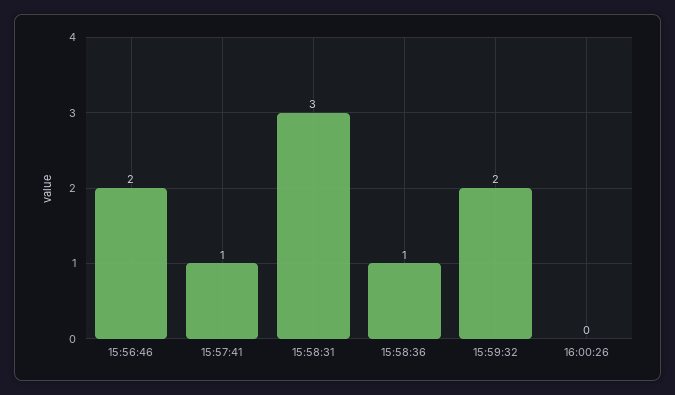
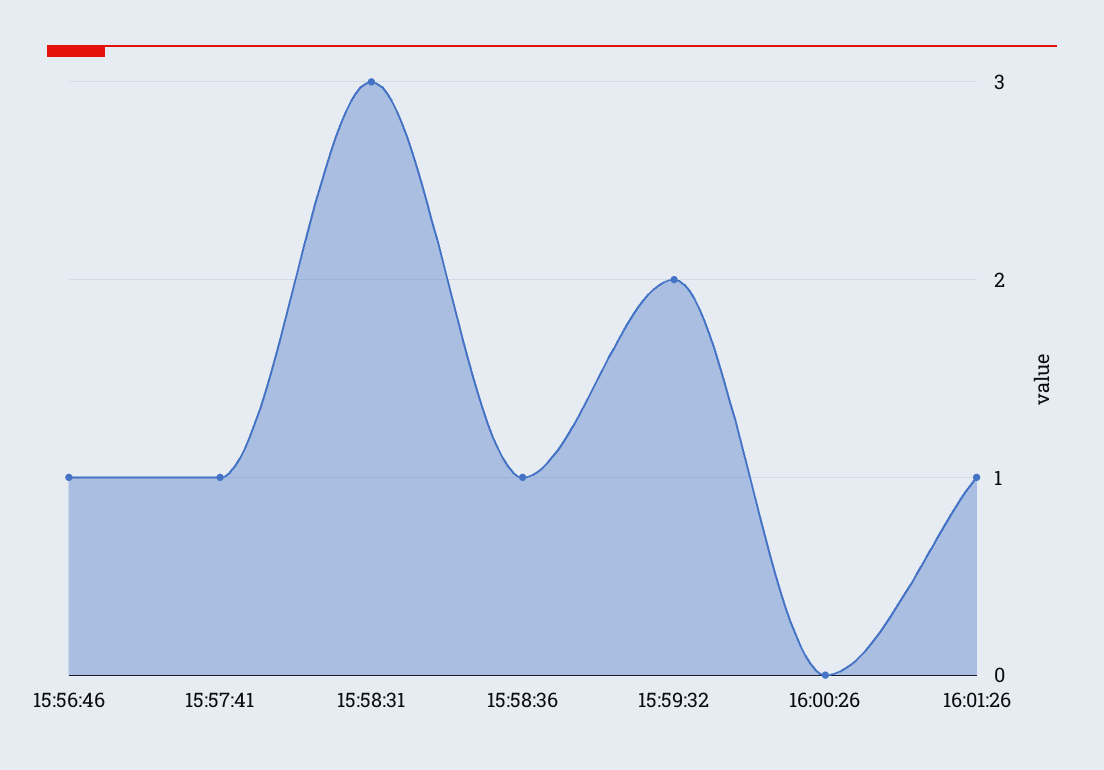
15:56:46: 2 -> 1
16:01:26: none -> 1

